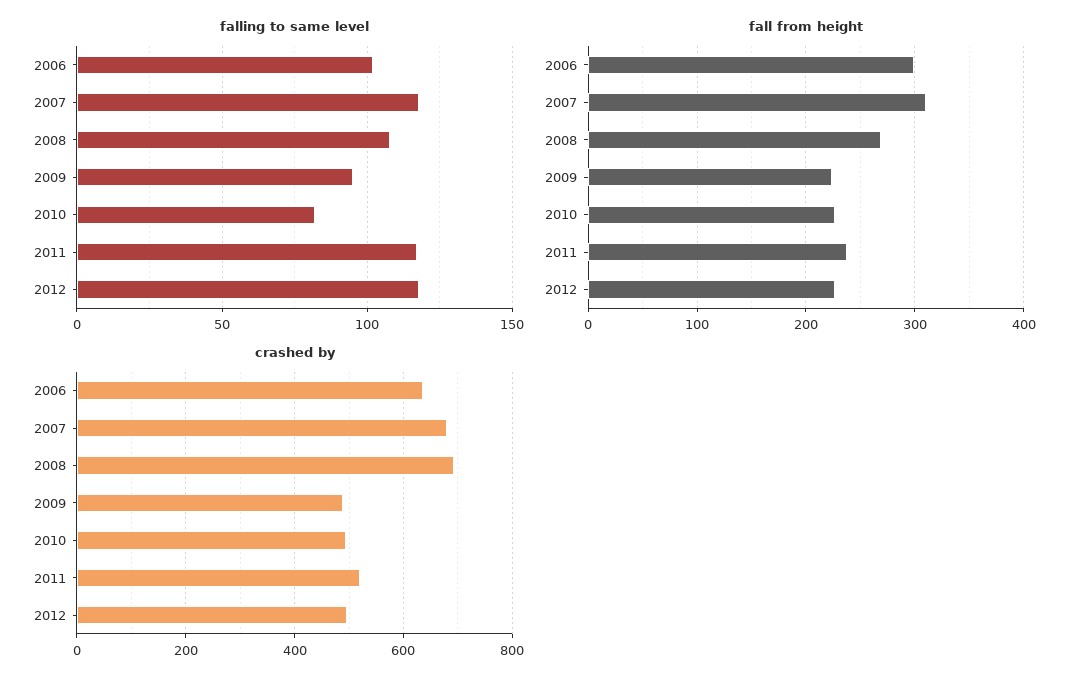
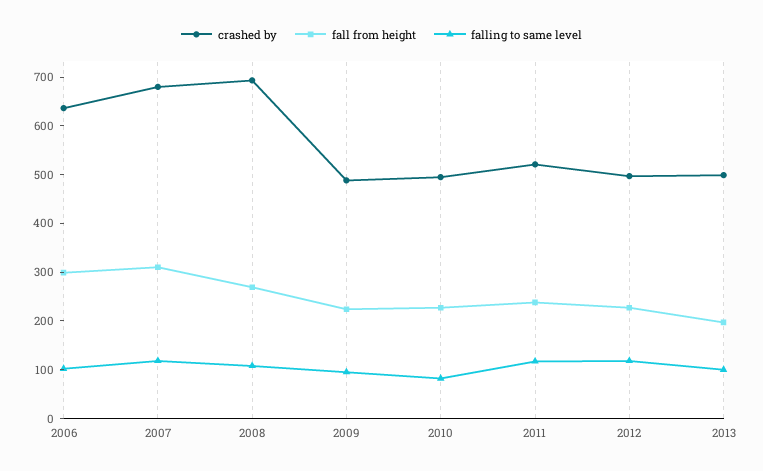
crashed by, 2013: none -> 500
fall from height, 2013: none -> 200
falling to same level, 2013: none -> 100

